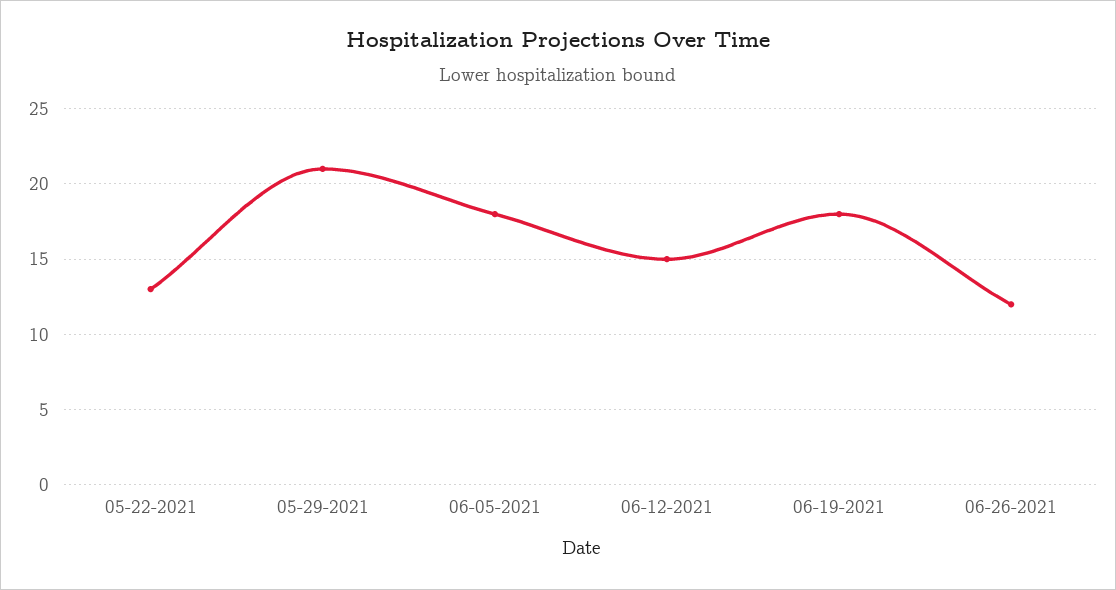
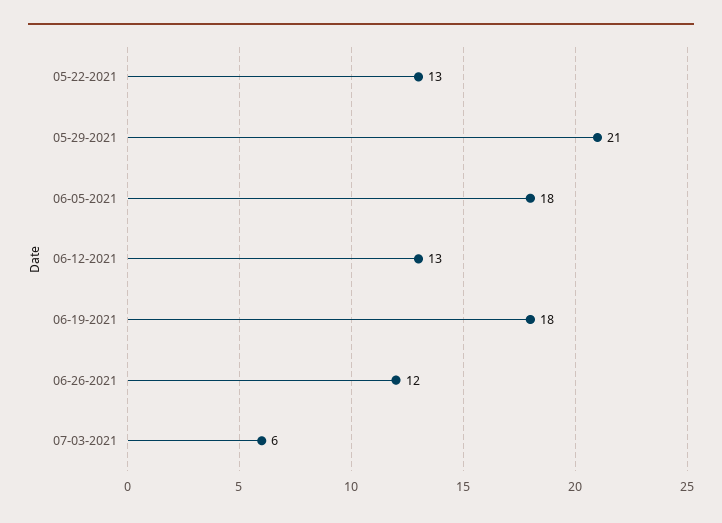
06-12-2021: 15 -> 13
07-03-2021: none -> 6

